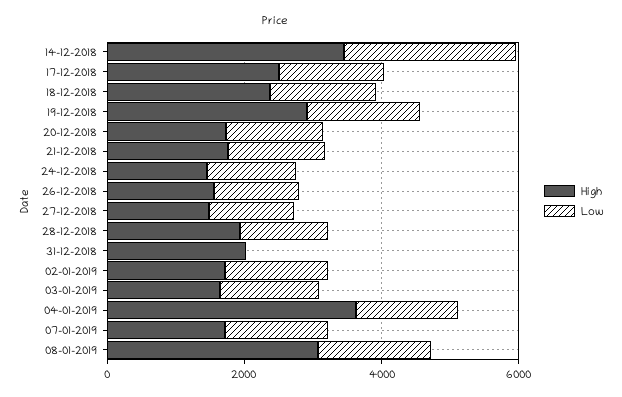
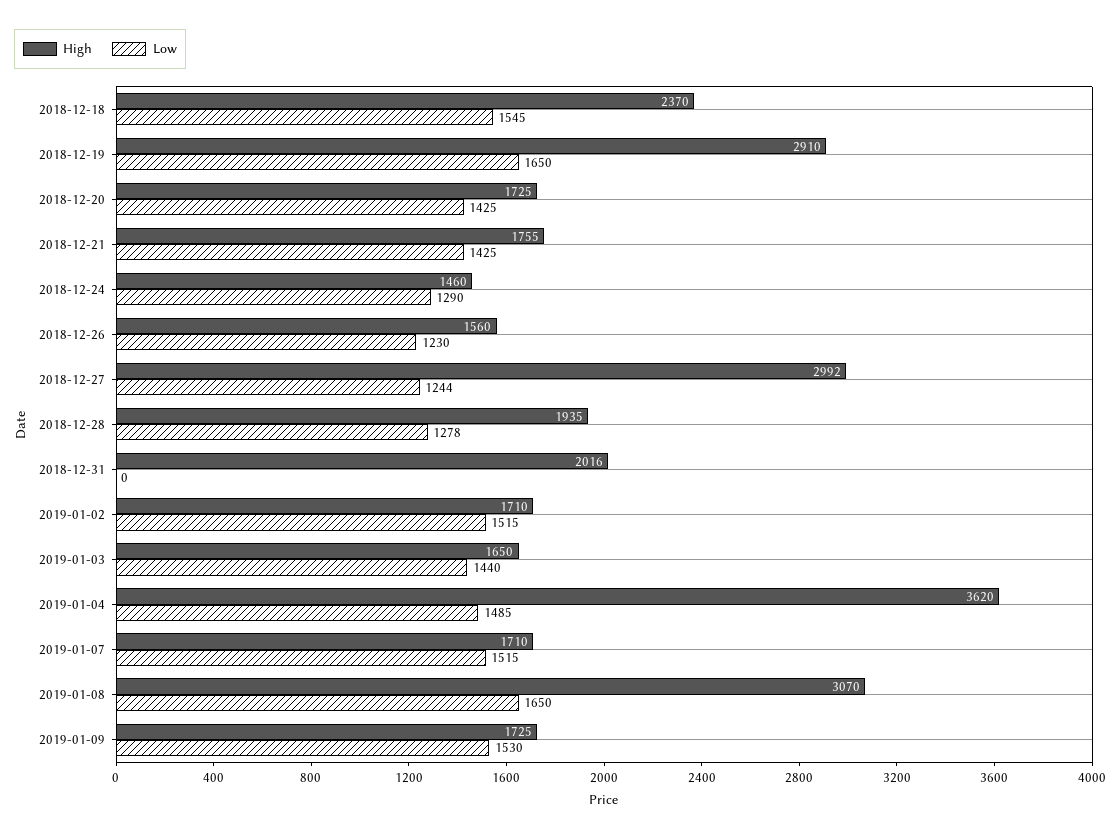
High, 14-12-2018: 3500 -> none
Low, 14-12-2018: 2500 -> none
High, 17-12-2018: 2500 -> none
Low, 17-12-2018: 1500 -> none
High, 27-12-2018: 1500 -> 2992
High, 2019-01-09: none -> 1725
Low, 2019-01-09: none -> 1530

